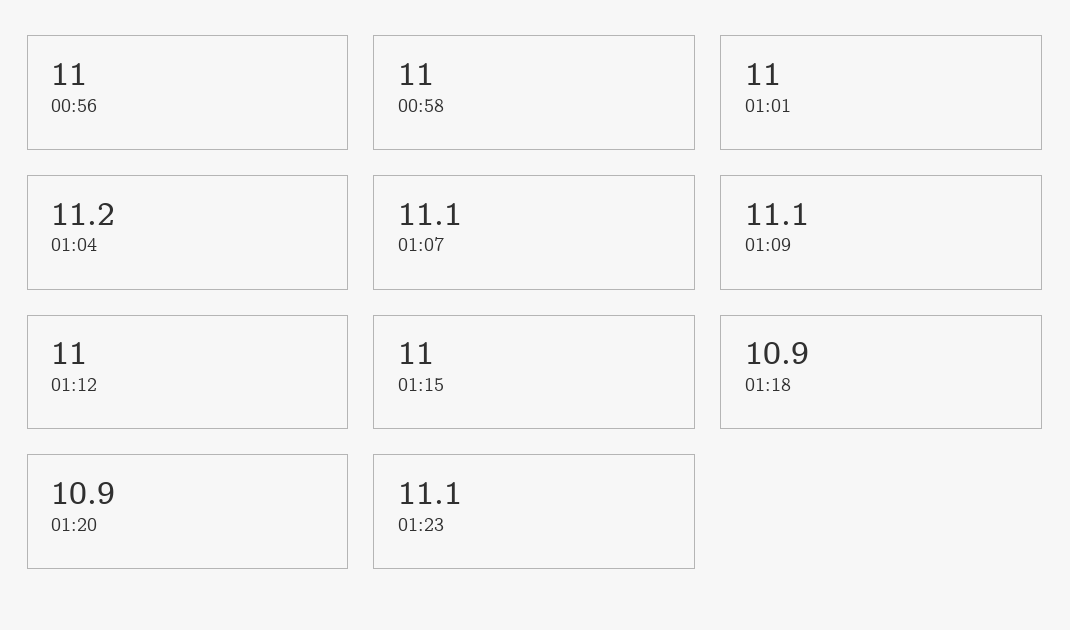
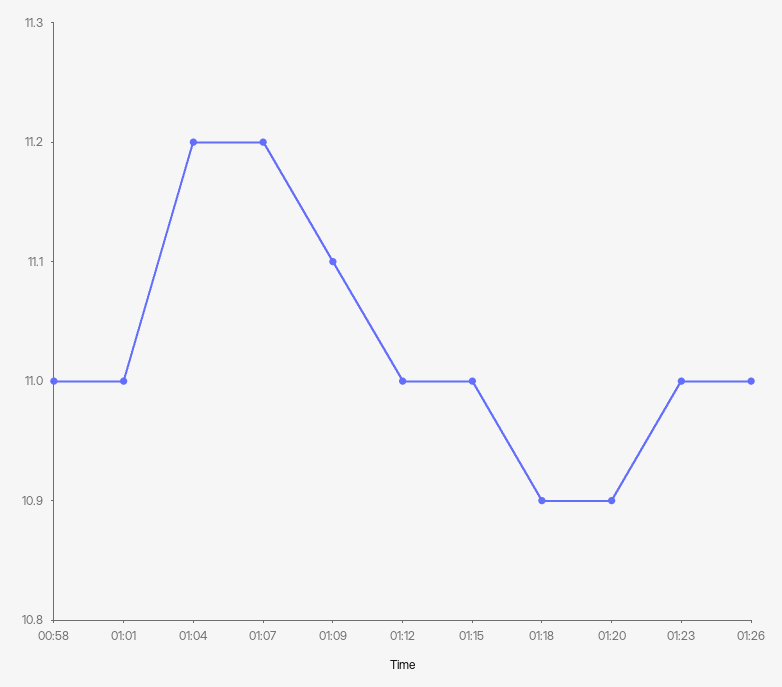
00:56: 11 -> none
01:07: 11.1 -> 11.2
01:23: 11.1 -> 11
01:26: none -> 11

